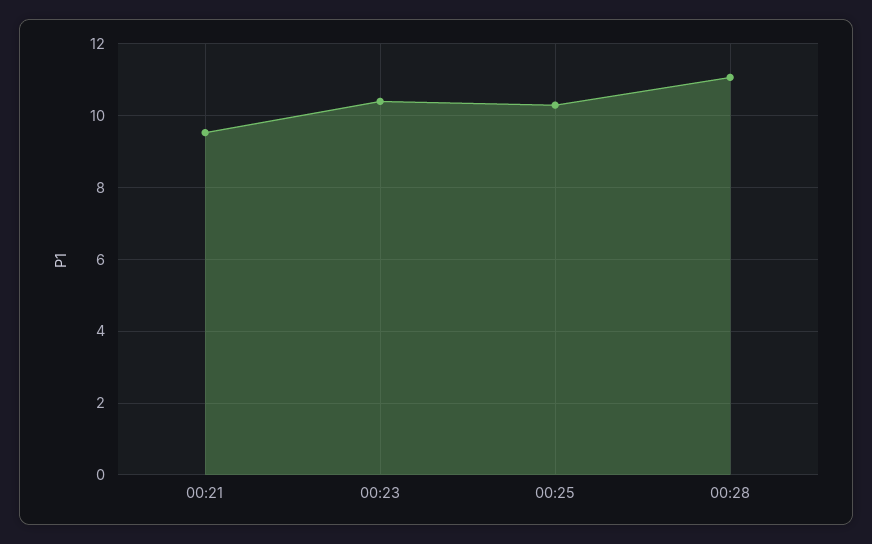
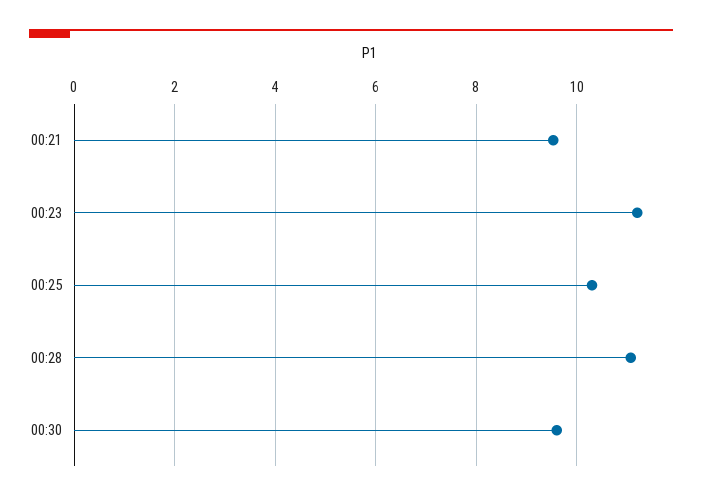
00:23: 10.4 -> 11.2
00:30: none -> 9.6

